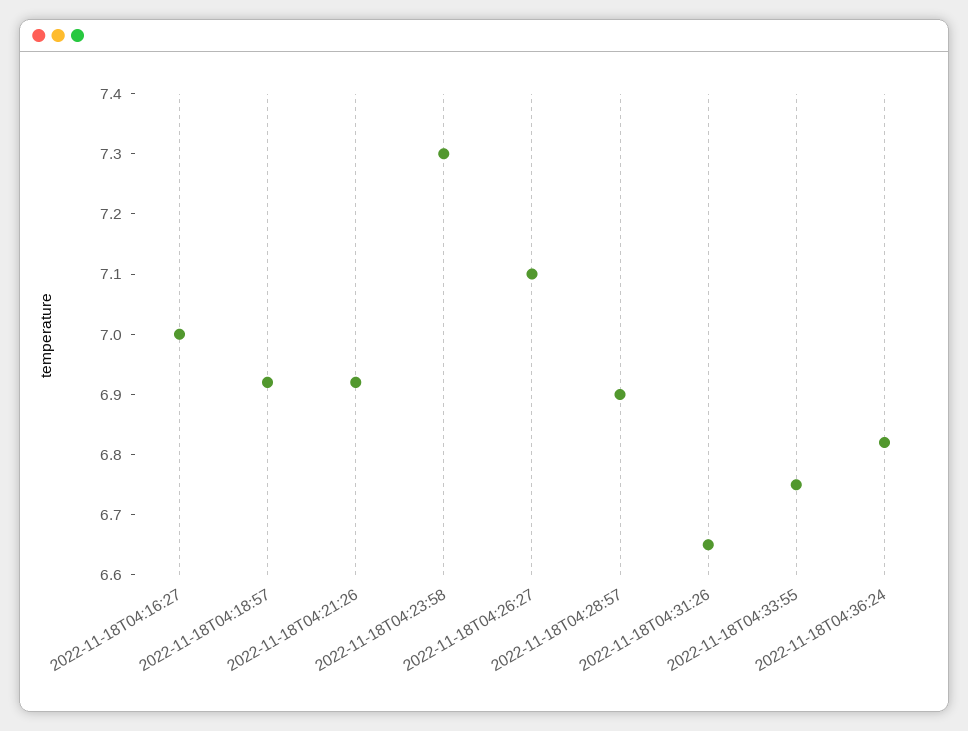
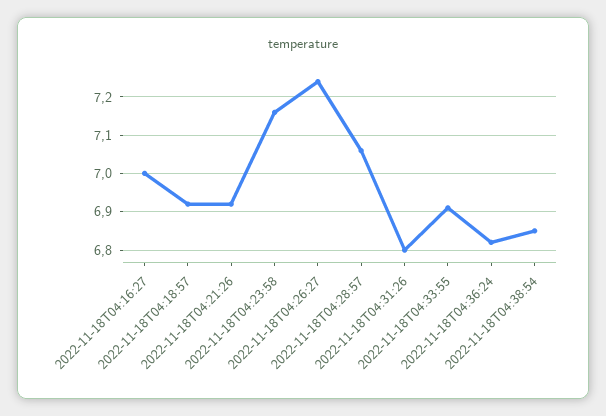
2022-11-18T04:23:58: 7.3 -> 7.15
2022-11-18T04:26:27: 7.1 -> 7.25
2022-11-18T04:28:57: 6.9 -> 7.05
2022-11-18T04:31:26: 6.65 -> 6.8
2022-11-18T04:33:55: 6.75 -> 6.9
2022-11-18T04:38:54: none -> 6.85

